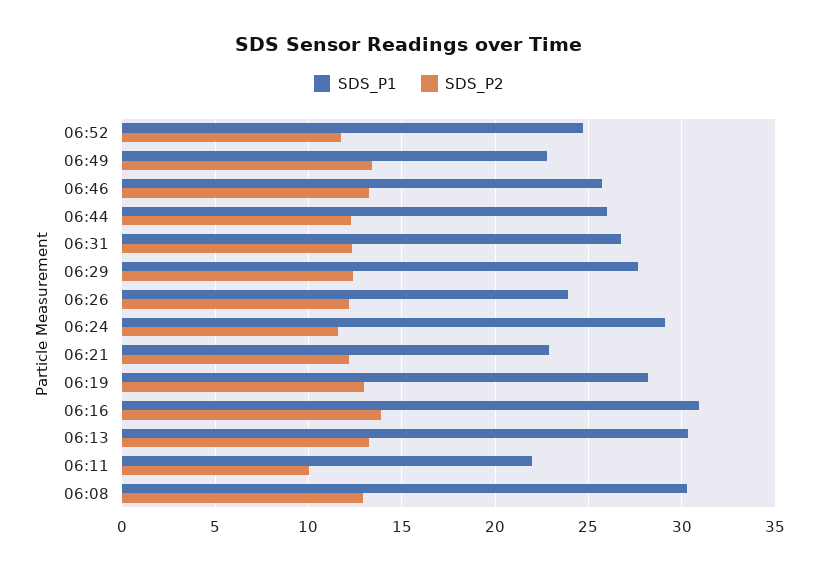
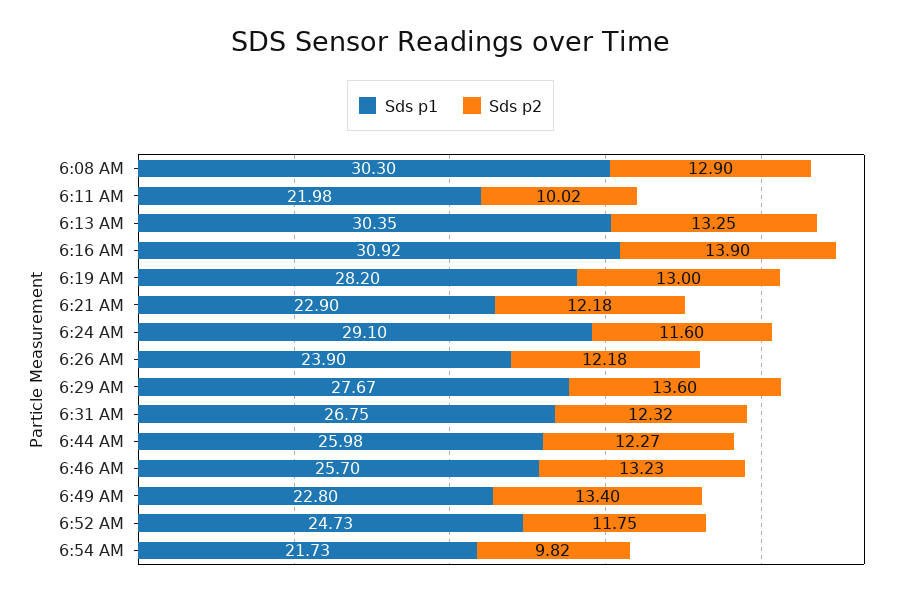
SDS_P2, 06:29: 12.5 -> 13.6
SDS_P1, 6:54 AM: none -> 21.73
SDS_P2, 6:54 AM: none -> 9.82

